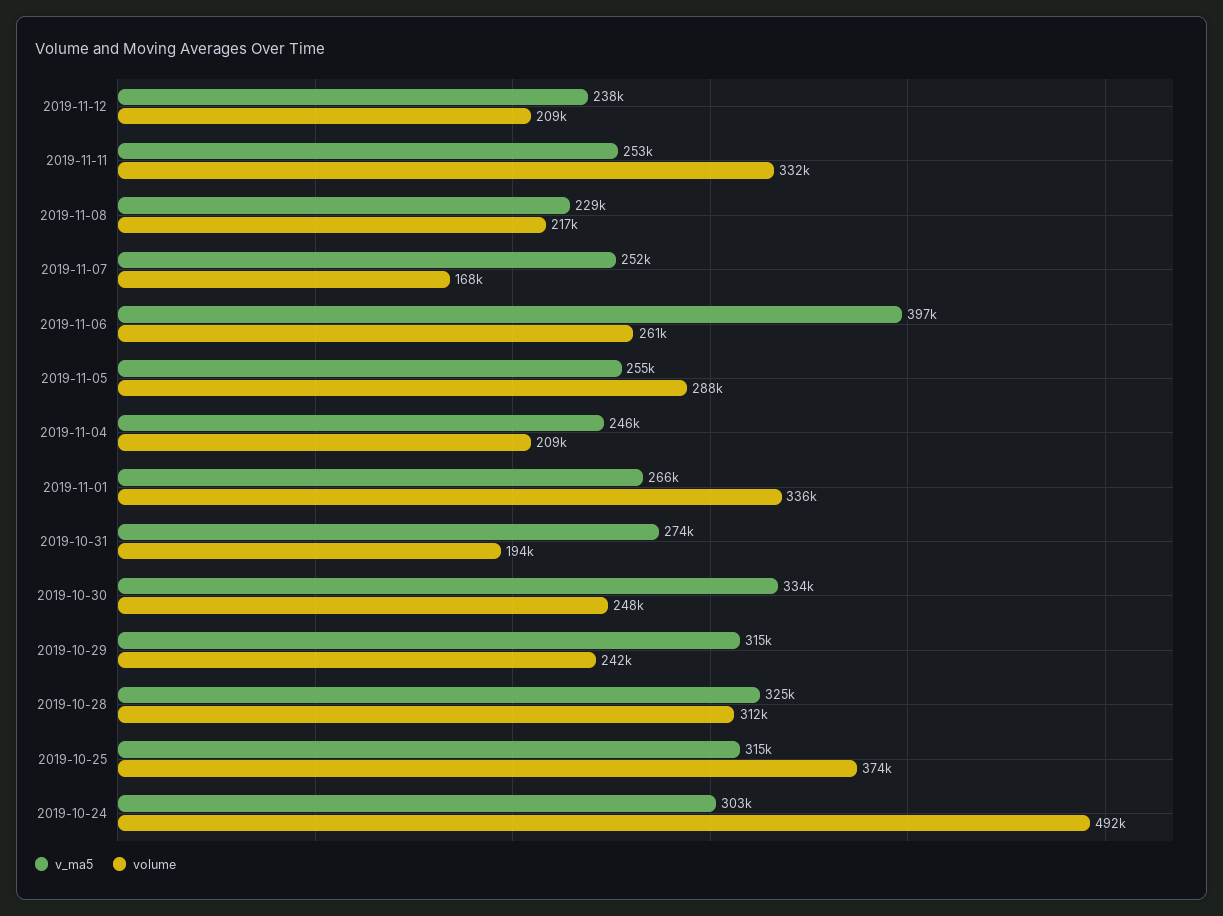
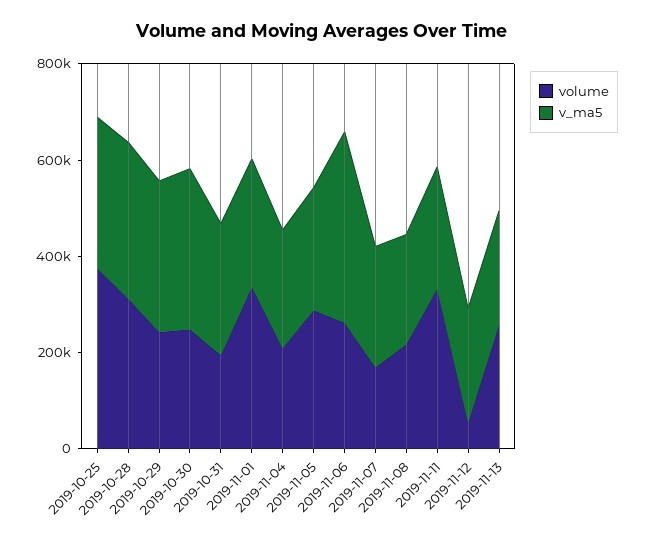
volume, 2019-11-12: 209000 -> 50000
v_ma5, 2019-10-24: 303000 -> none
volume, 2019-10-24: 492000 -> none
volume, 2019-11-13: none -> 250000
v_ma5, 2019-11-13: none -> 250000

